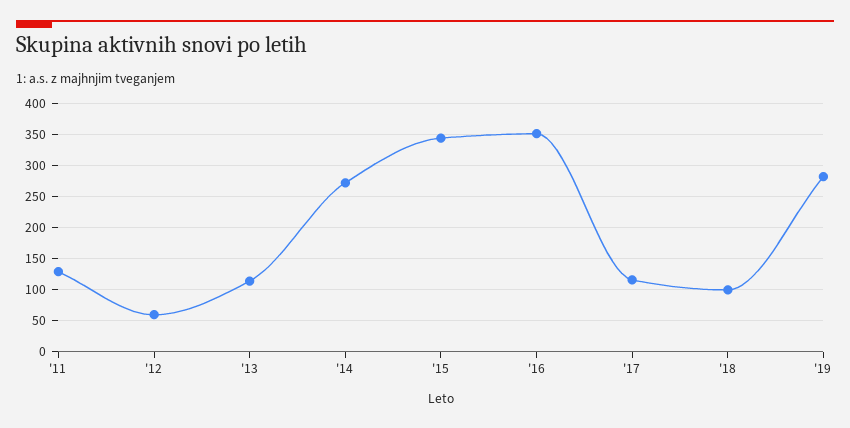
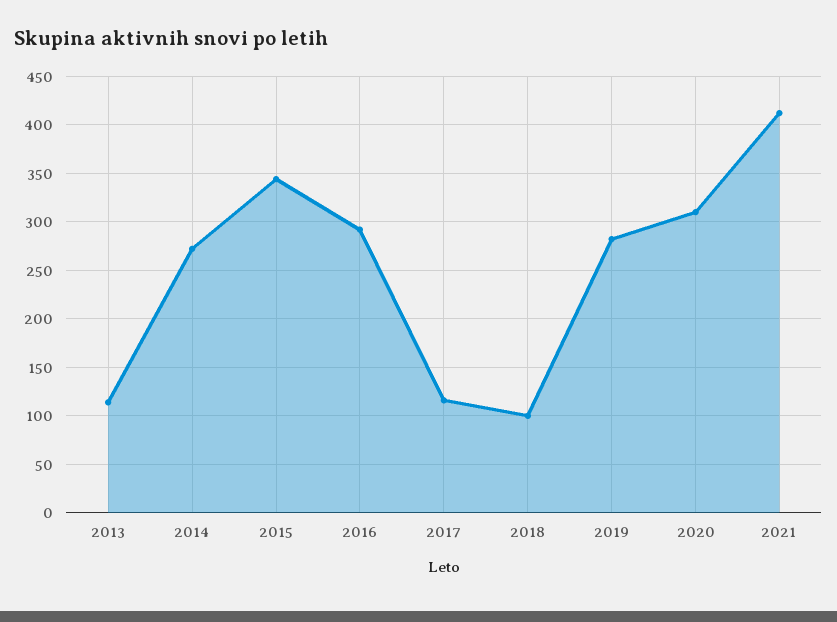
'11: 130 -> none
'12: 60 -> none
'16: 350 -> 290
2020: none -> 310
2021: none -> 410

